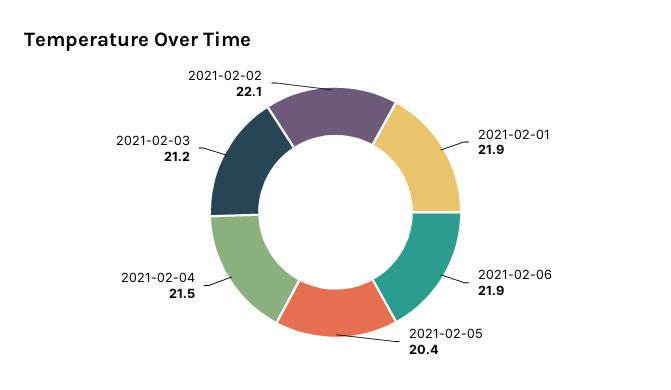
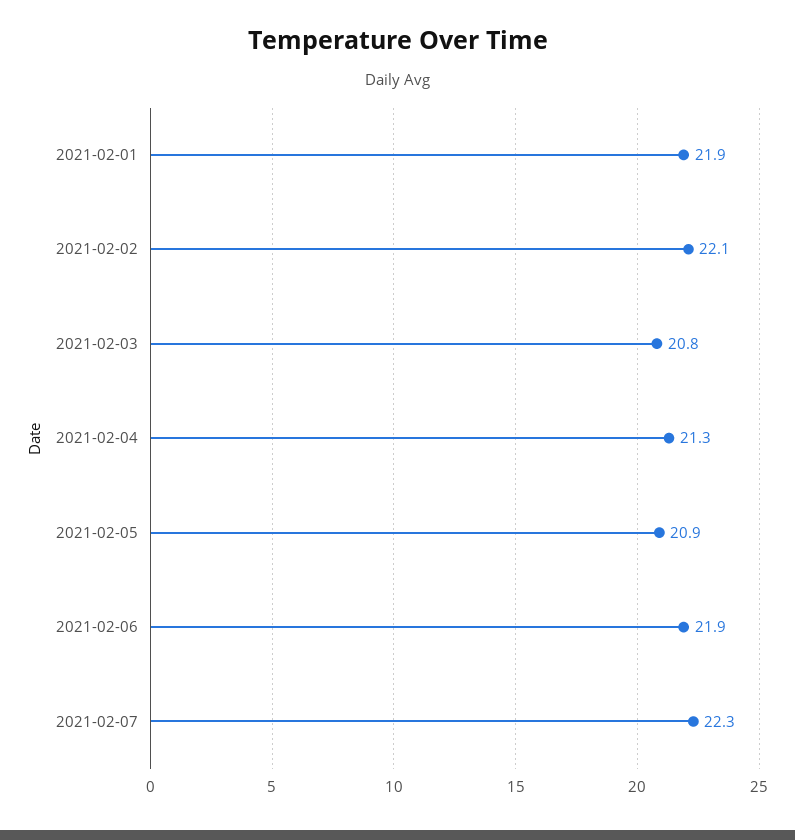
2021-02-05: 20.4 -> 20.9
2021-02-04: 21.5 -> 21.3
2021-02-03: 21.2 -> 20.8
2021-02-07: none -> 22.3

